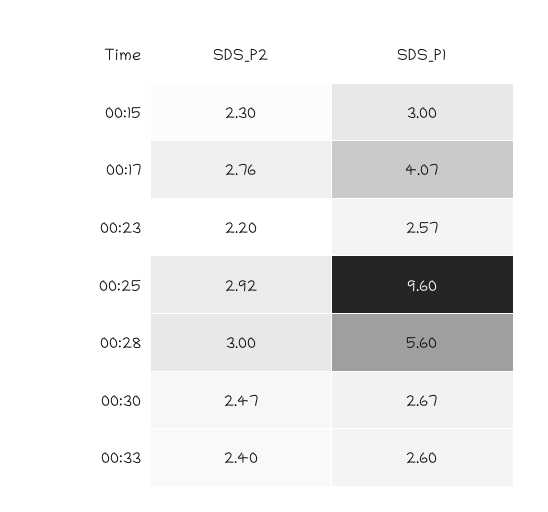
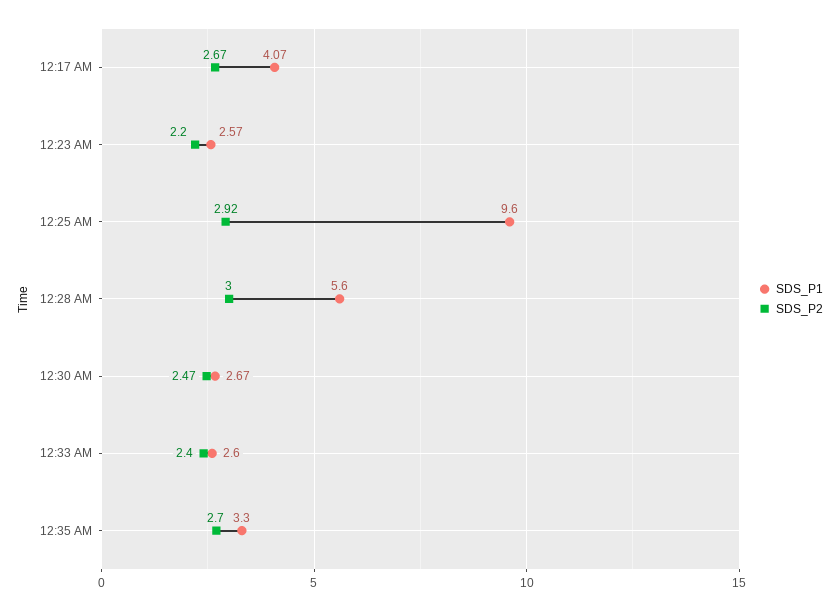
SDS_P2, 00:15: 2.3 -> none
SDS_P1, 00:15: 3 -> none
SDS_P2, 00:17: 2.76 -> 2.67
SDS_P1, 12:35 AM: none -> 3.3
SDS_P2, 12:35 AM: none -> 2.7

